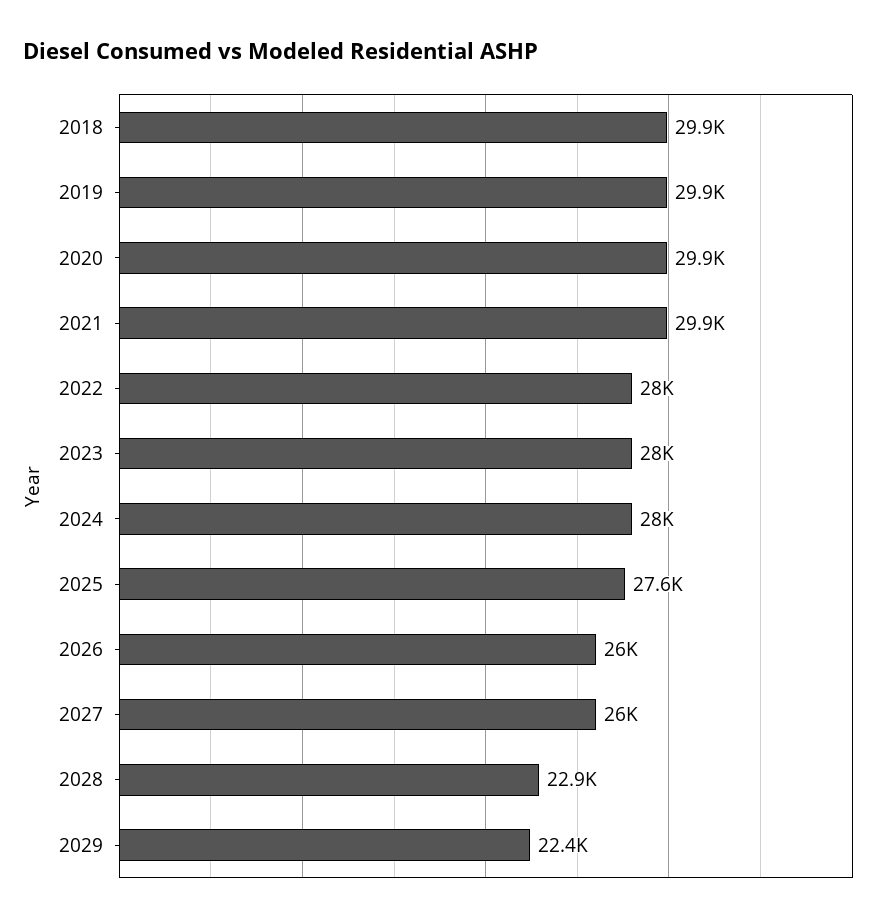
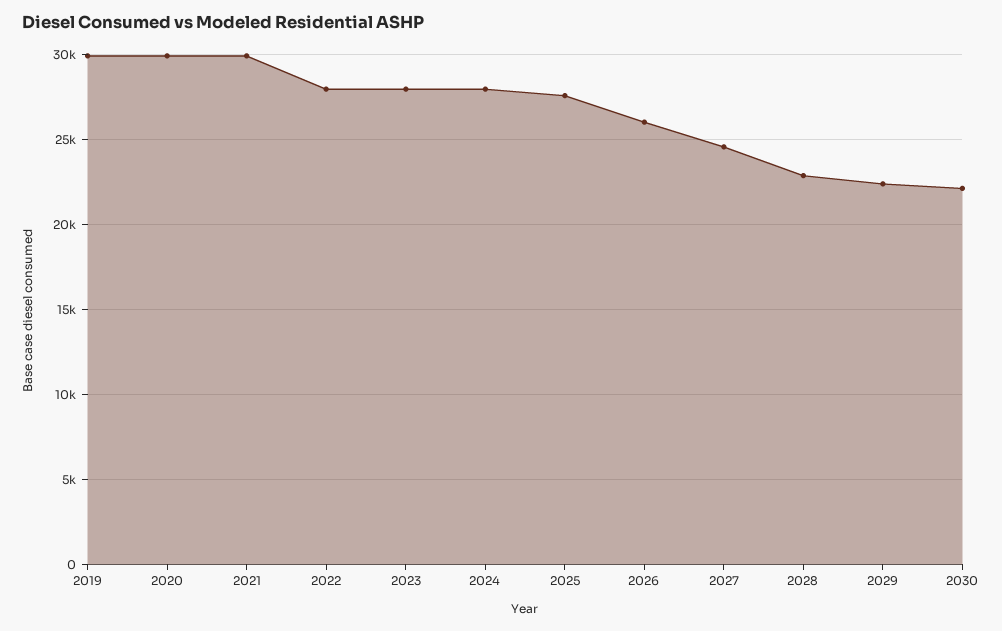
2018: 29900 -> none
2027: 26000 -> 24500
2030: none -> 22000

